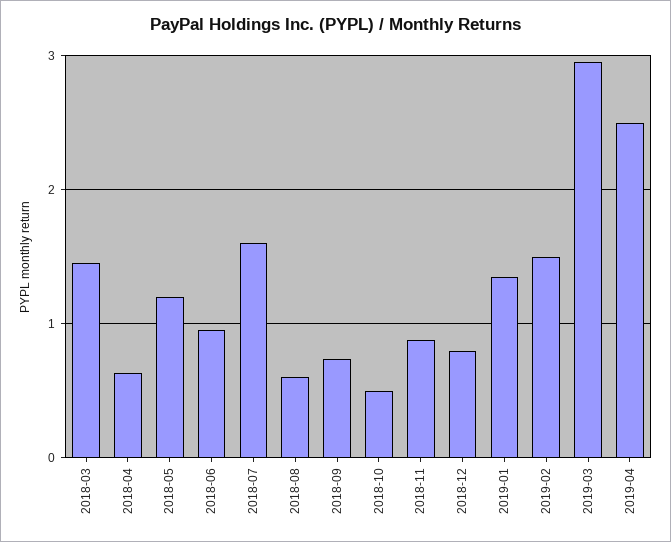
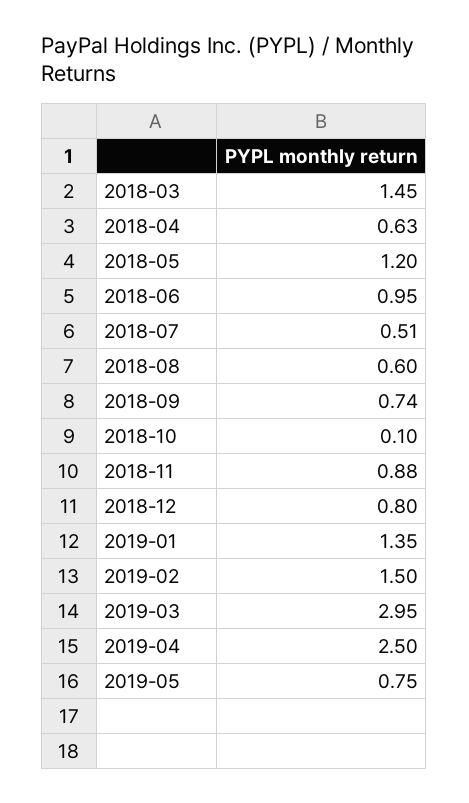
2018-07: 1.6 -> 0.51
2018-10: 0.5 -> 0.1
2019-05: none -> 0.75

